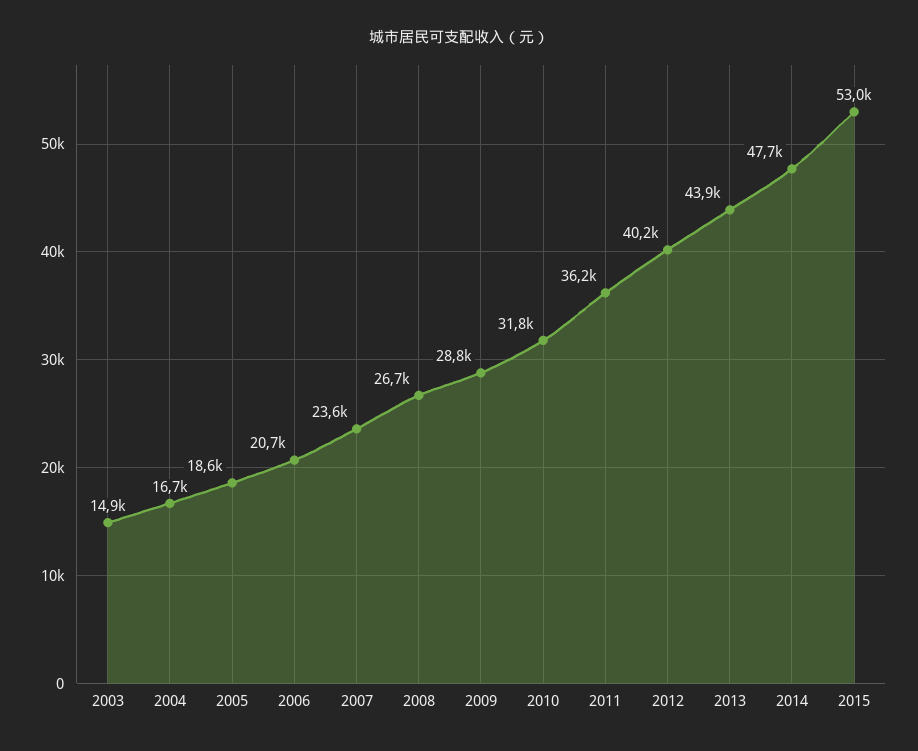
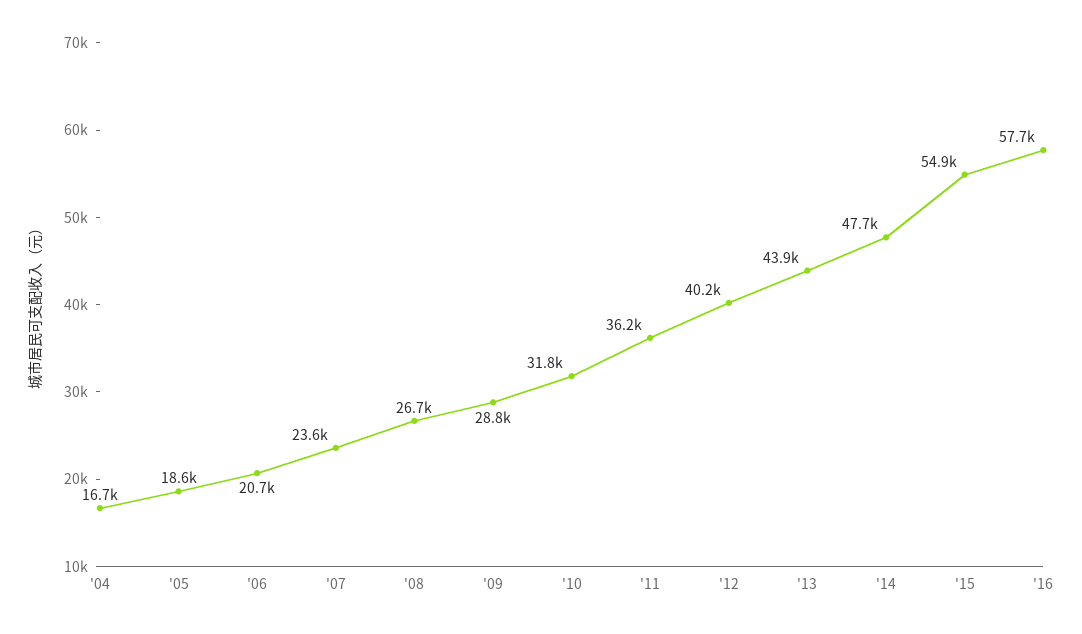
2003: 14900 -> none
2015: 53000 -> 54900
'16: none -> 57700

